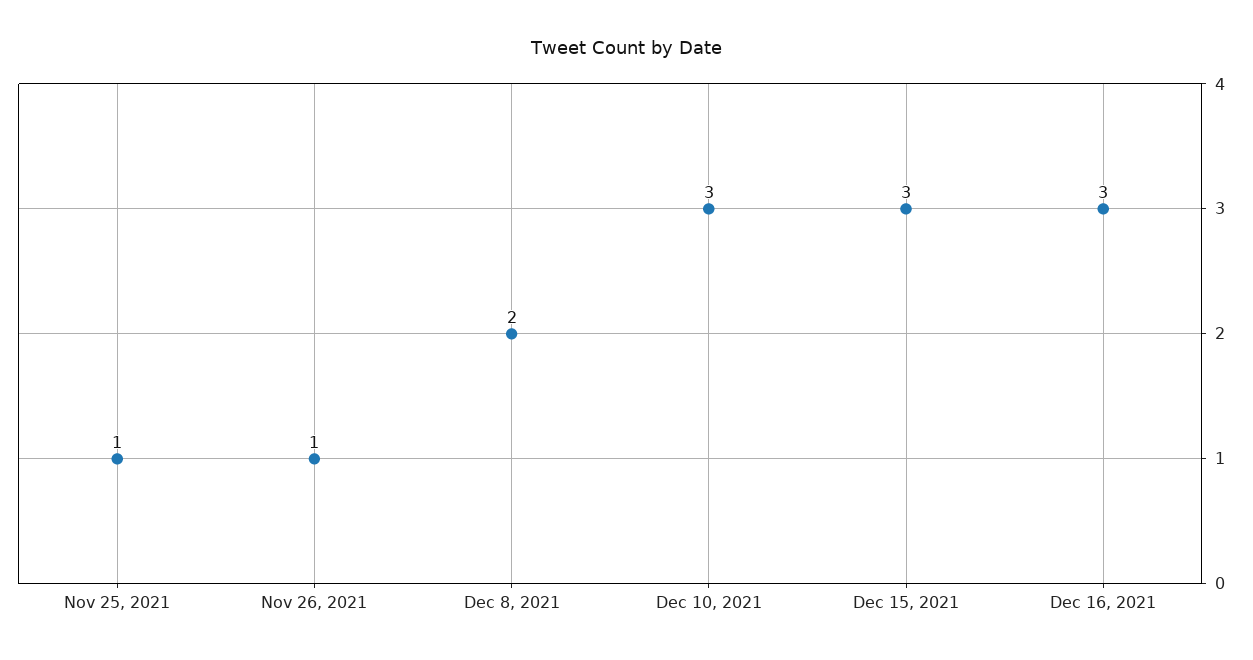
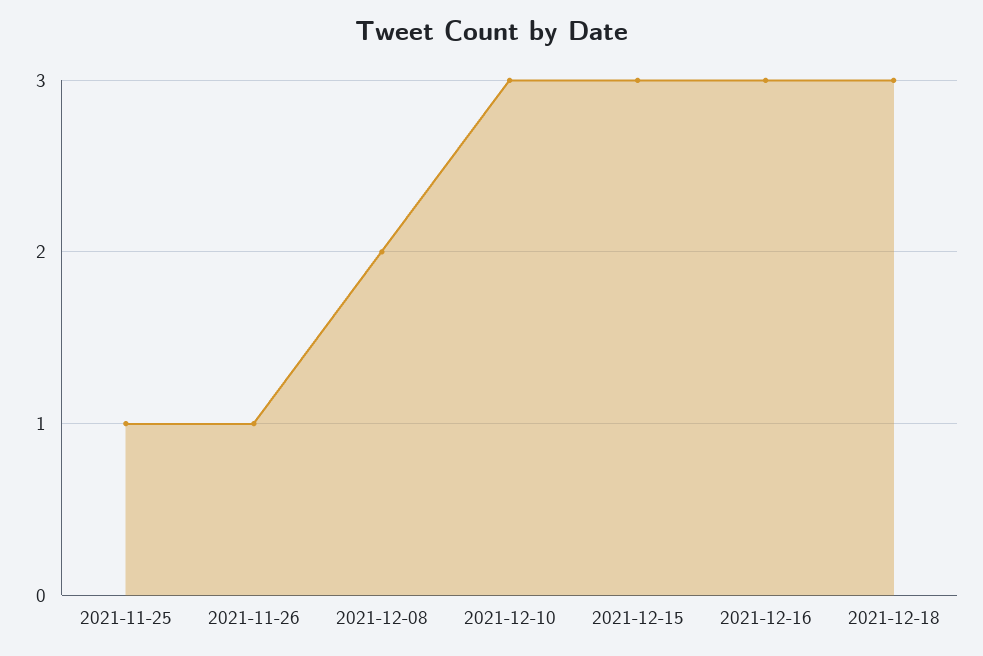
2021-12-18: none -> 3

